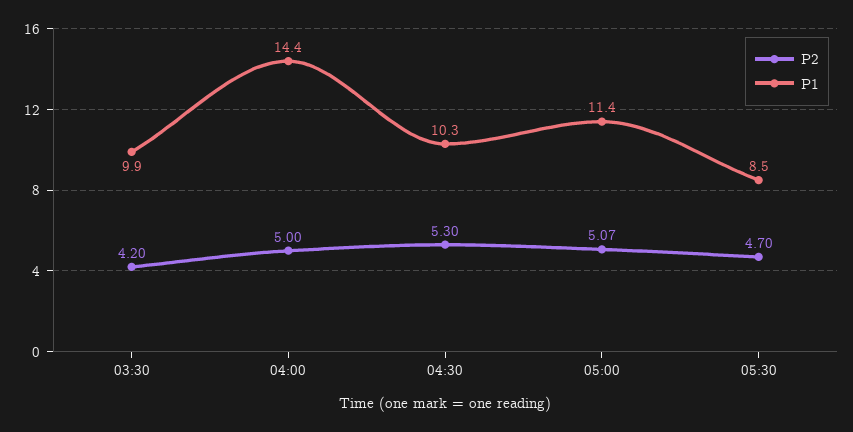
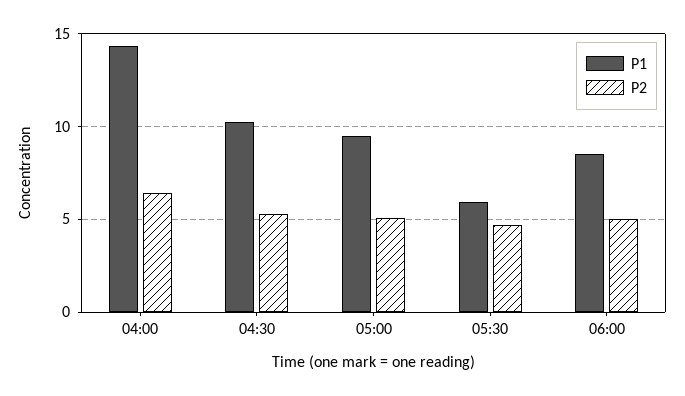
P2, 03:30: 4.2 -> none
P1, 03:30: 9.9 -> none
P2, 04:00: 5 -> 6.5
P1, 05:00: 11.4 -> 9.5
P1, 05:30: 8.5 -> 6
P1, 06:00: none -> 8.5
P2, 06:00: none -> 5

